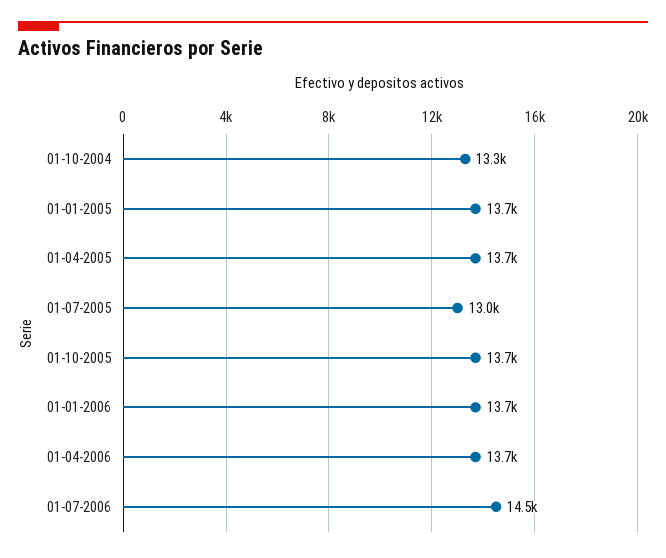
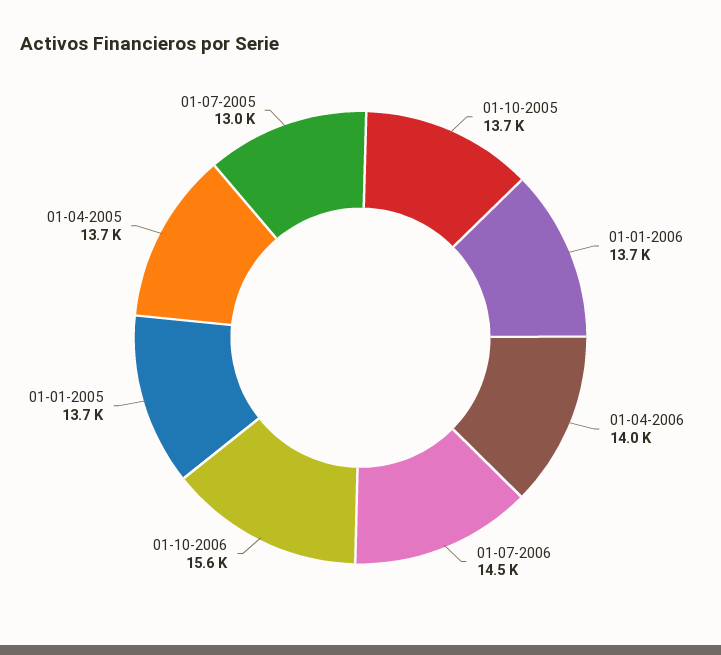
01-10-2004: 13300 -> none
01-04-2006: 13700 -> 14000
01-10-2006: none -> 15600

